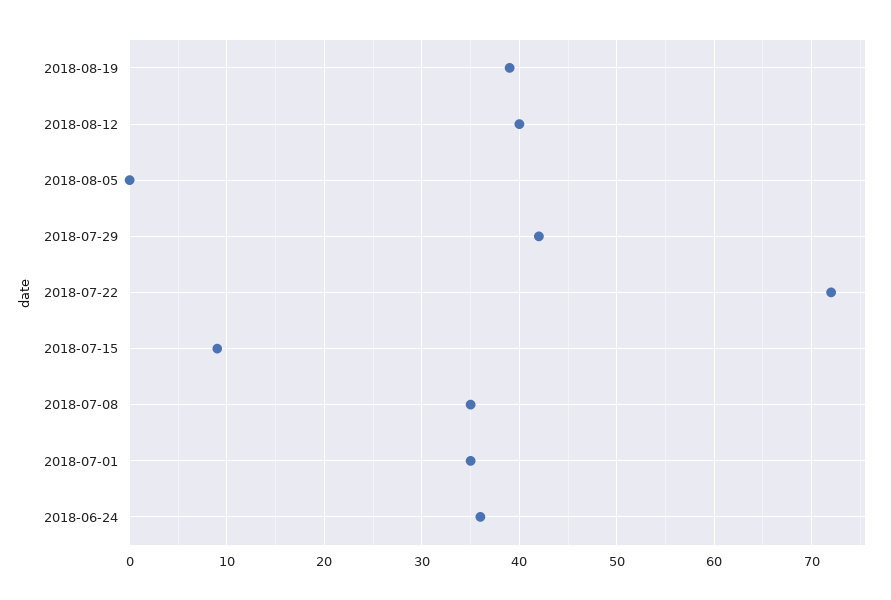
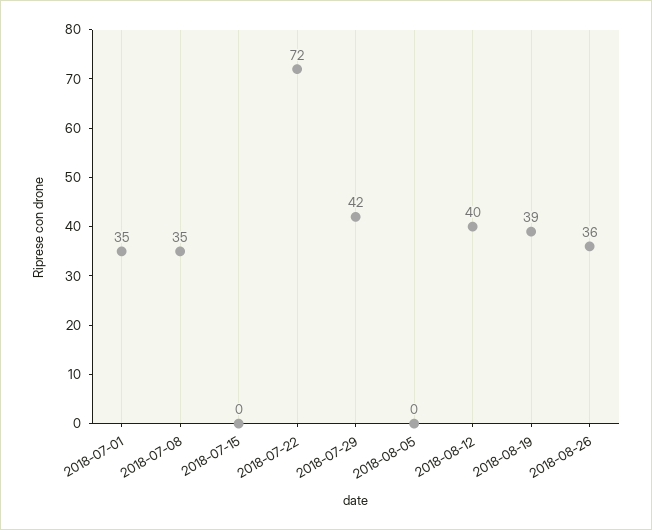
2018-07-15: 9 -> 0
2018-06-24: 36 -> none
2018-08-26: none -> 36

